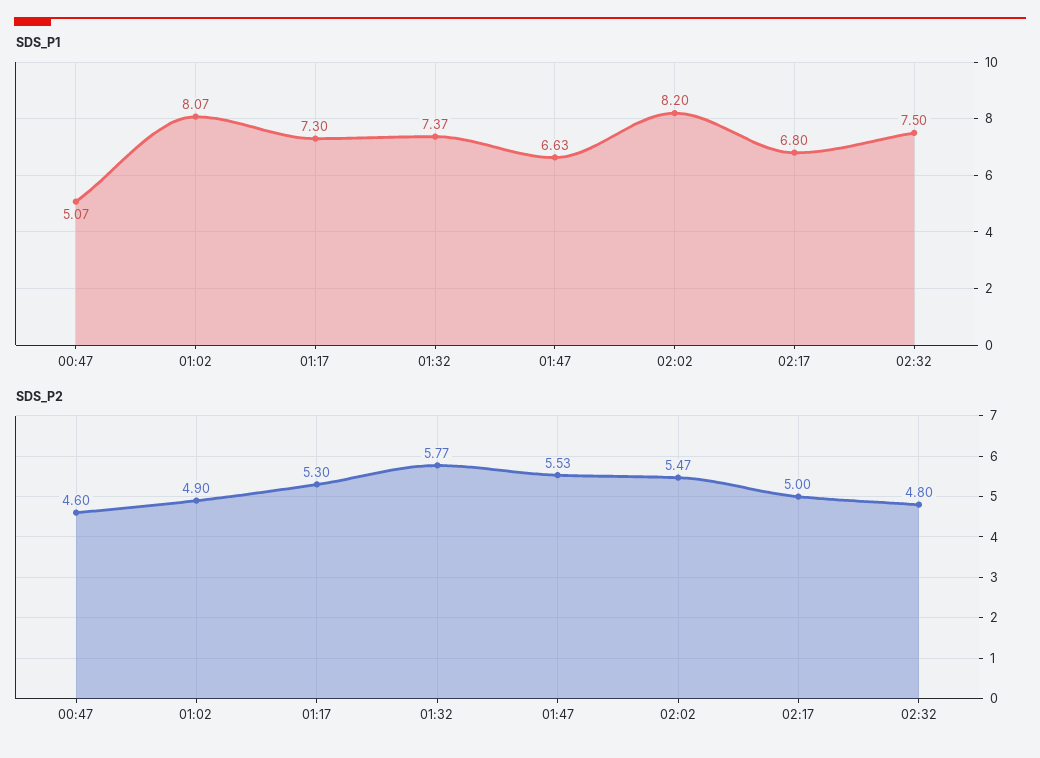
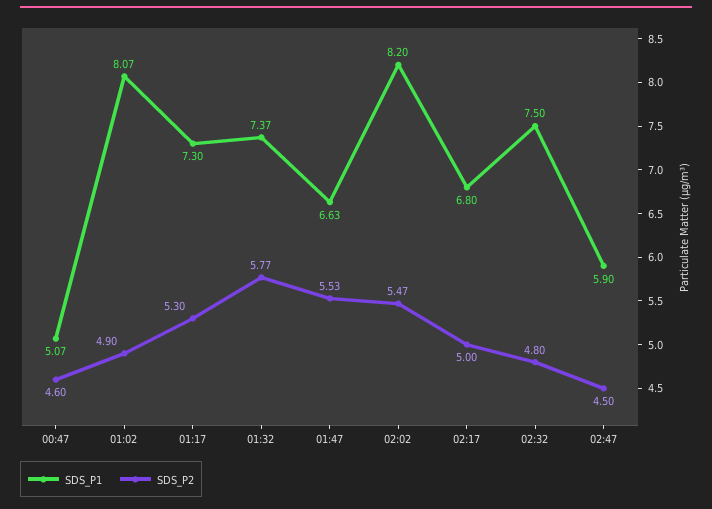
SDS_P1, 02:47: none -> 5.9
SDS_P2, 02:47: none -> 4.5

